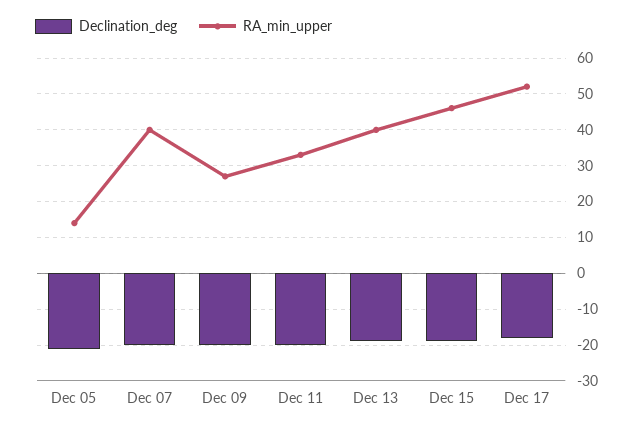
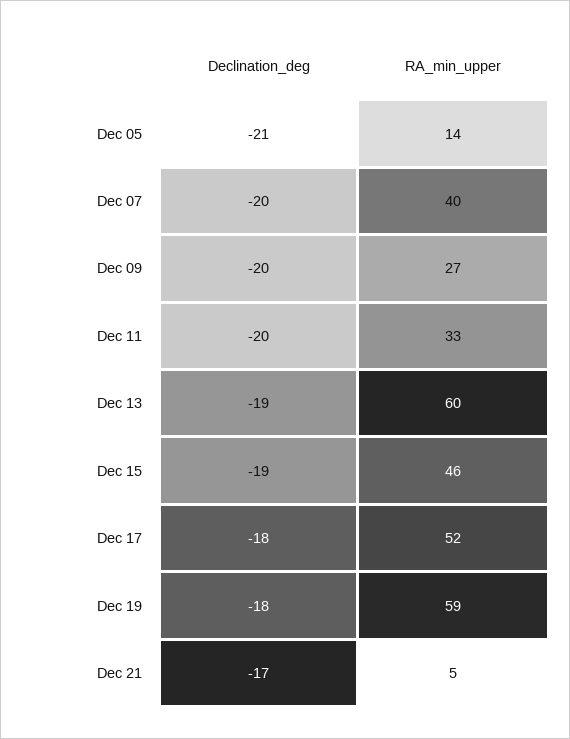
RA_min_upper, Dec 13: 40 -> 60
Declination_deg, Dec 19: none -> -18
RA_min_upper, Dec 19: none -> 59
Declination_deg, Dec 21: none -> -17
RA_min_upper, Dec 21: none -> 5

